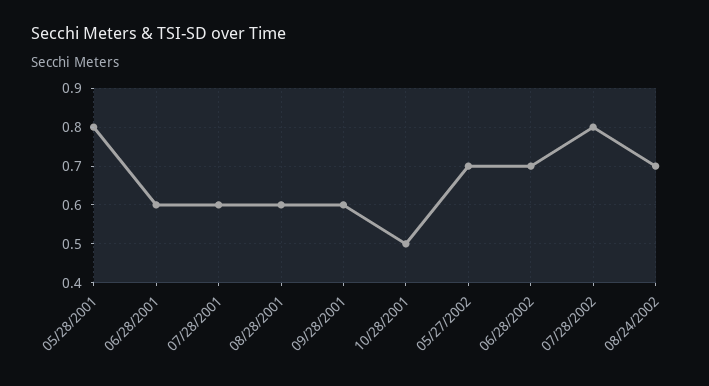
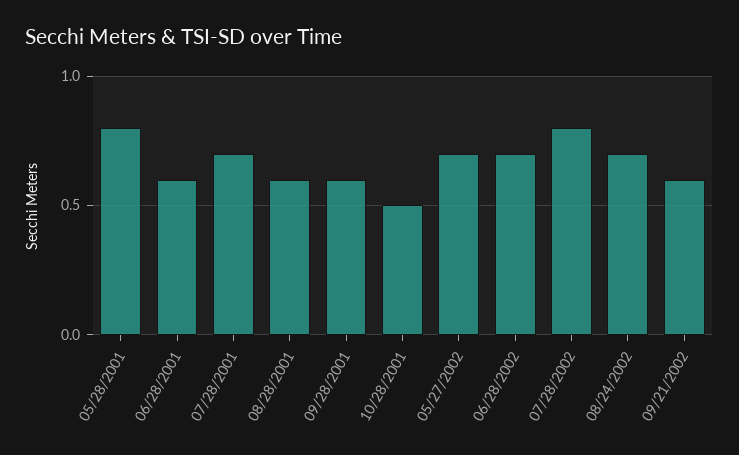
07/28/2001: 0.6 -> 0.7
09/21/2002: none -> 0.6

